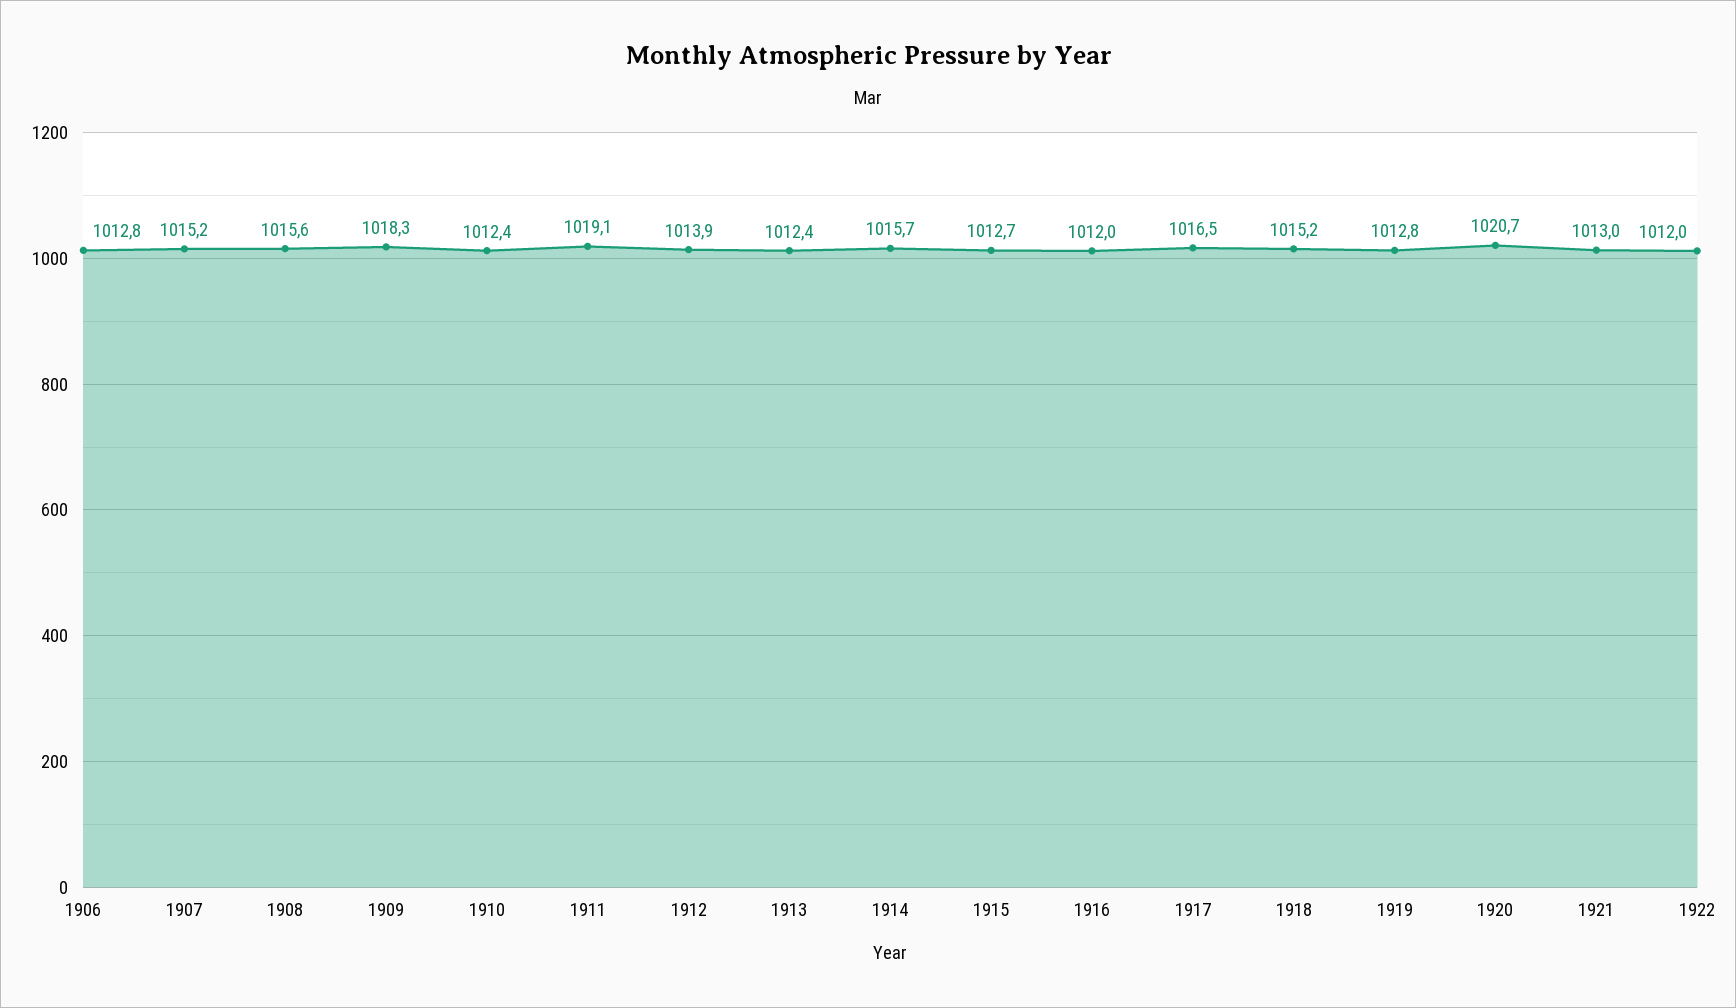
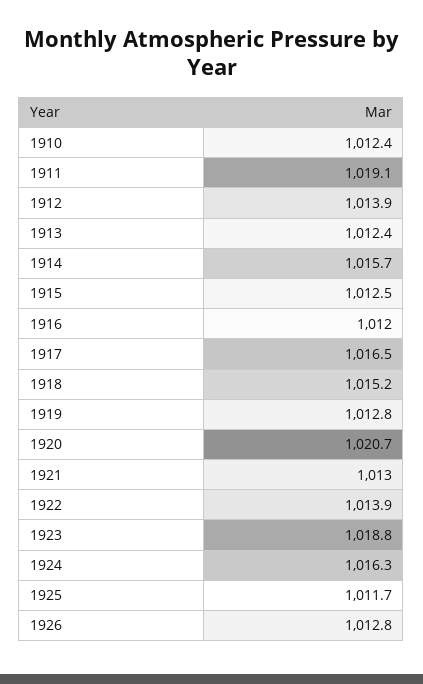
1906: 1012.8 -> none
1907: 1015.2 -> none
1908: 1015.6 -> none
1909: 1018.3 -> none
1915: 1012.7 -> 1012.5
1922: 1012 -> 1013.9
1923: none -> 1018.8
1924: none -> 1016.3
1925: none -> 1011.7
1926: none -> 1012.8

